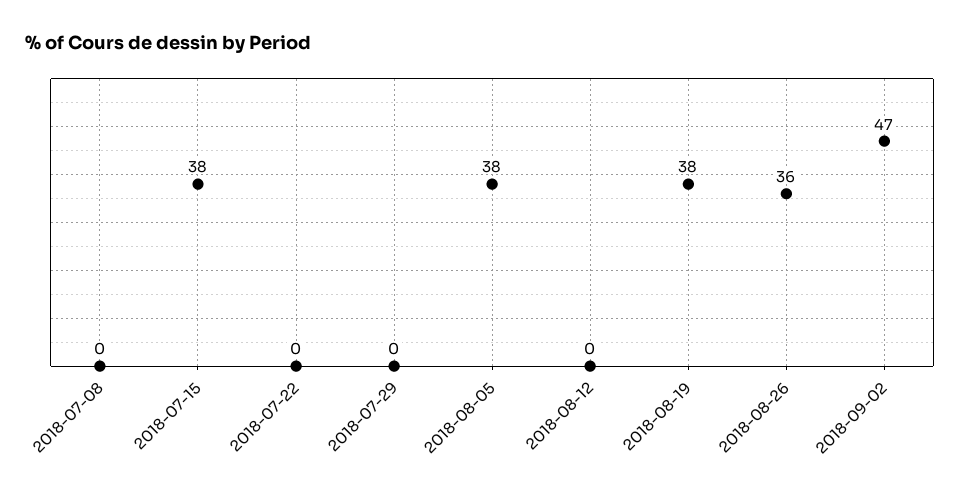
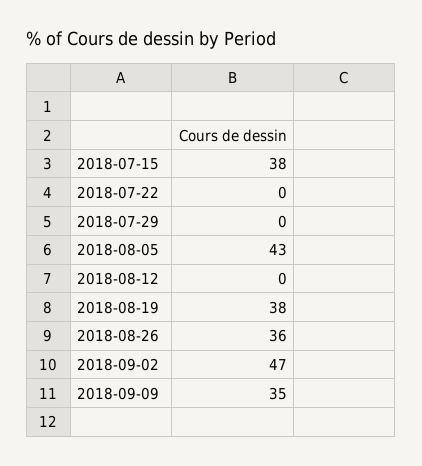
2018-07-08: 0 -> none
2018-08-05: 38 -> 43
2018-09-09: none -> 35

